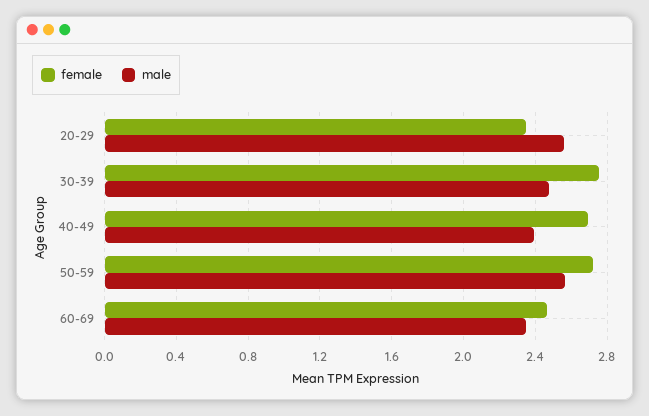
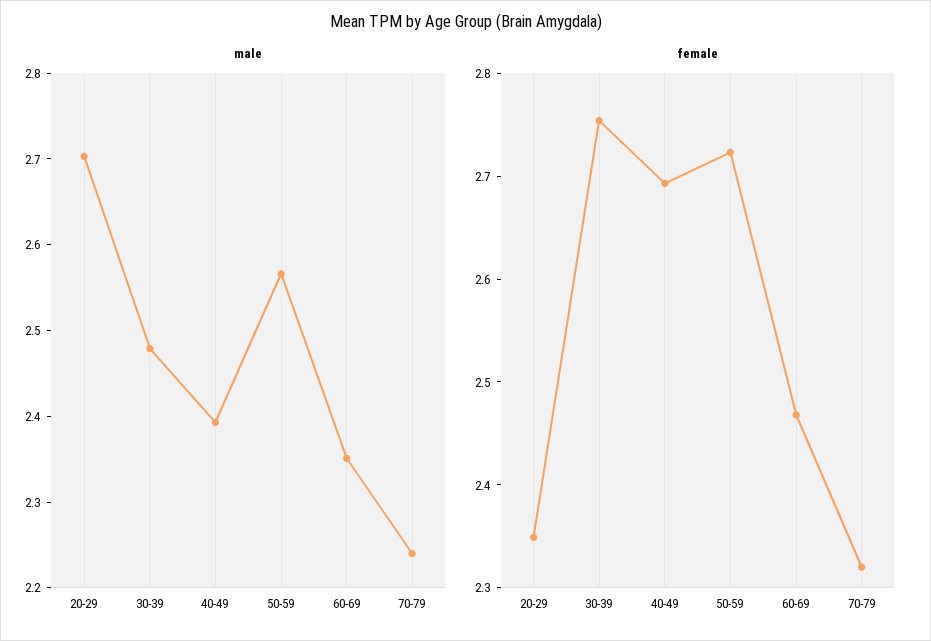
male, 20-29: 2.55 -> 2.7
male, 70-79: none -> 2.24
female, 70-79: none -> 2.32

